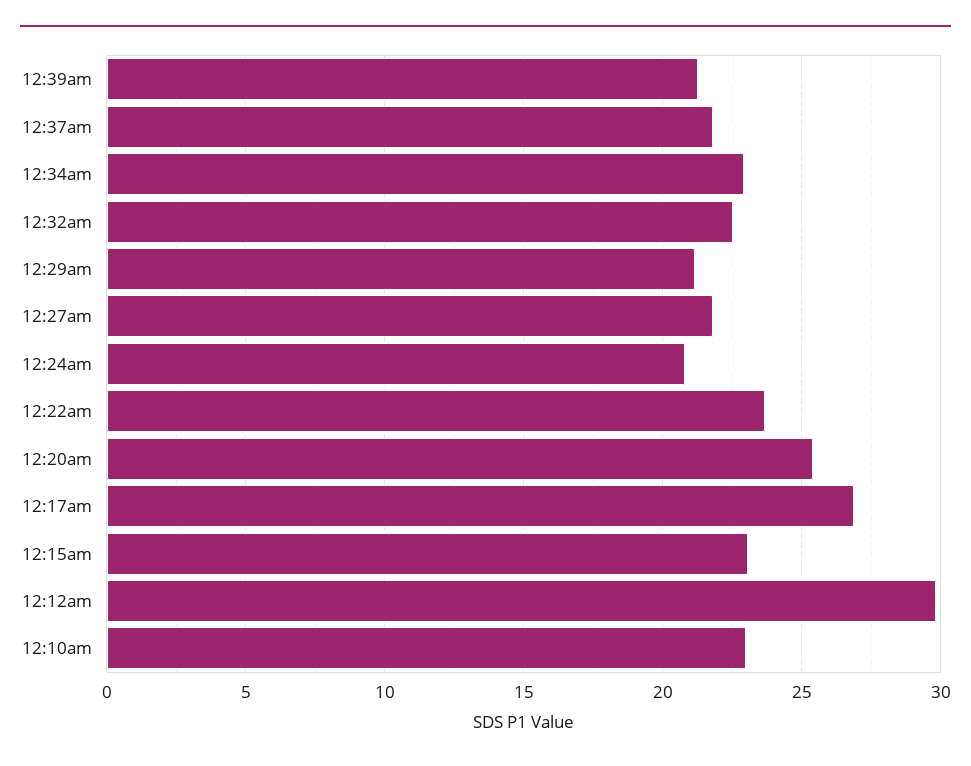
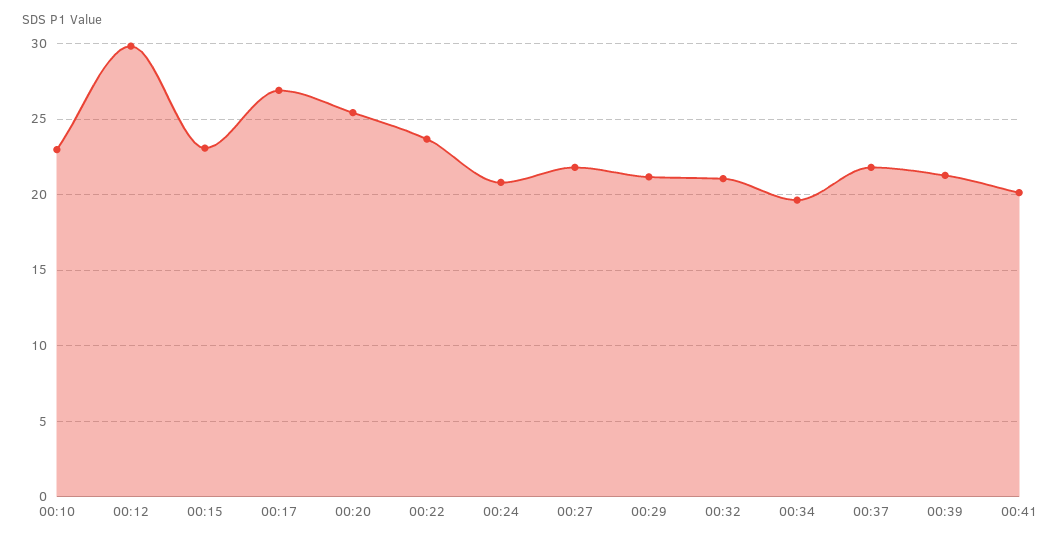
12:34am: 23 -> 19.5
12:32am: 22.5 -> 21
00:41: none -> 20

